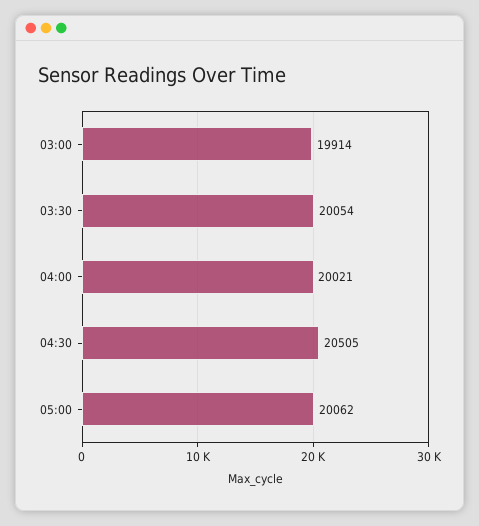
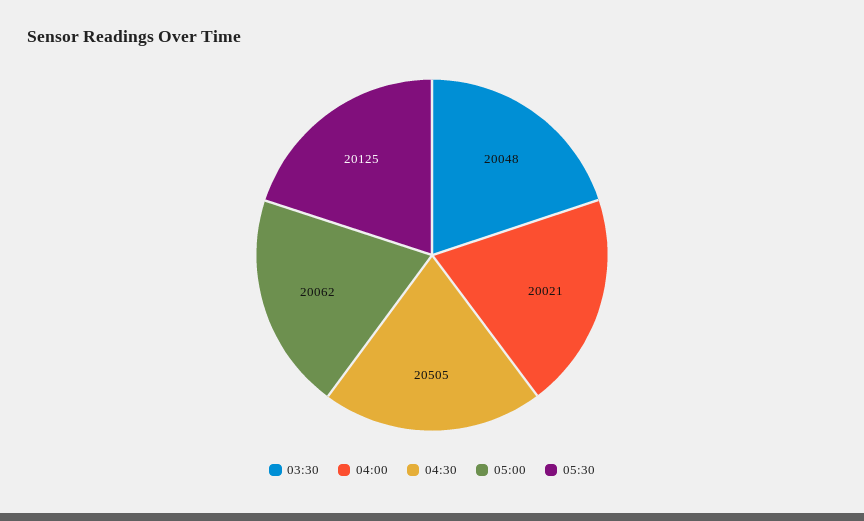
03:00: 19914 -> none
03:30: 20054 -> 20048
05:30: none -> 20125

